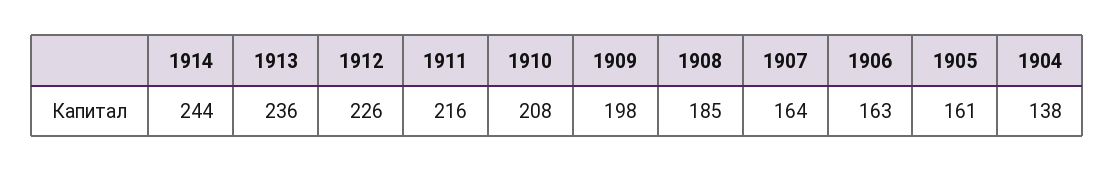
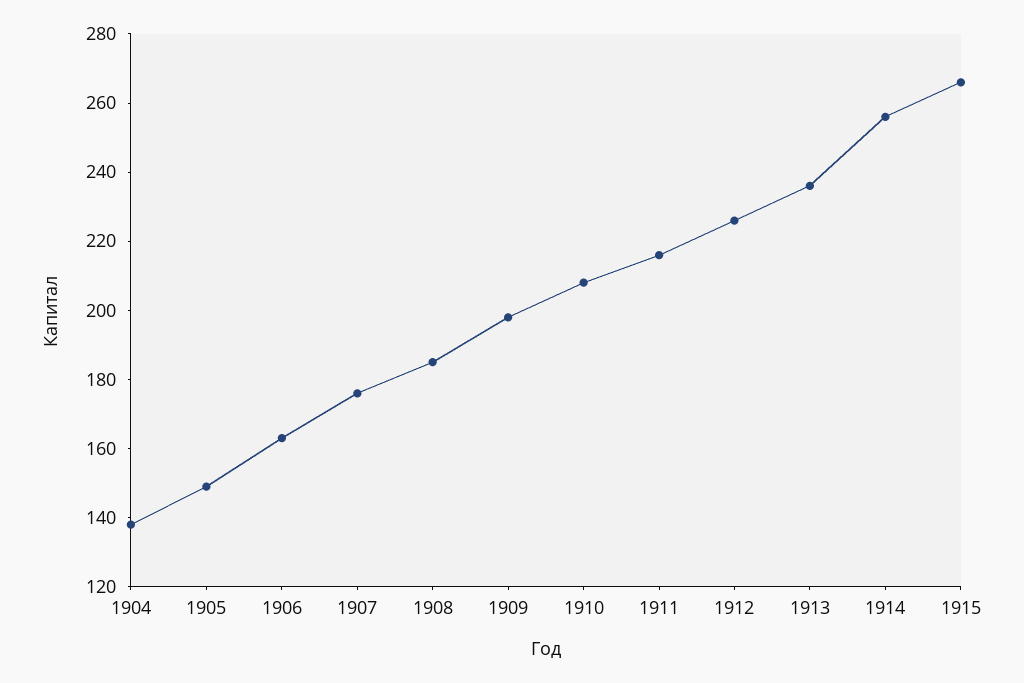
1914: 244 -> 255
1907: 164 -> 175
1905: 161 -> 150
1915: none -> 265

